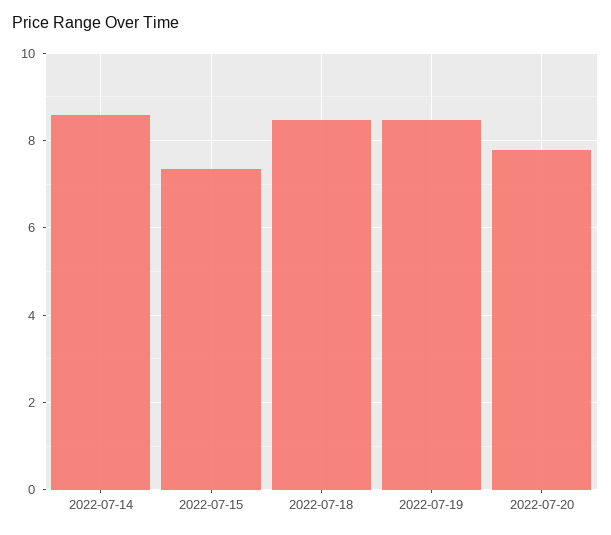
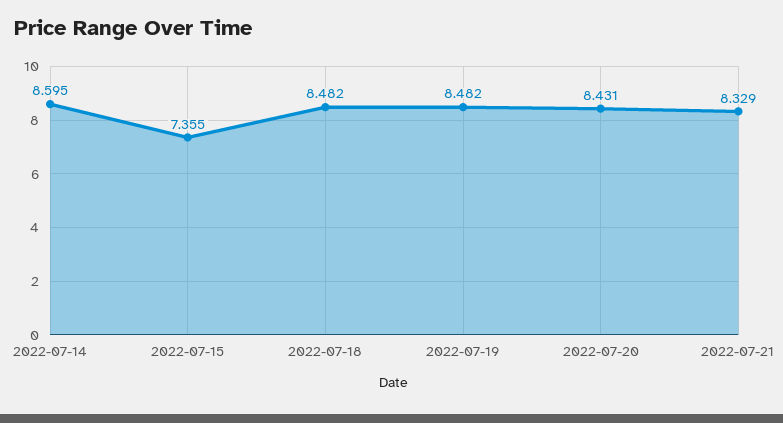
2022-07-20: 7.8 -> 8.431
2022-07-21: none -> 8.329

